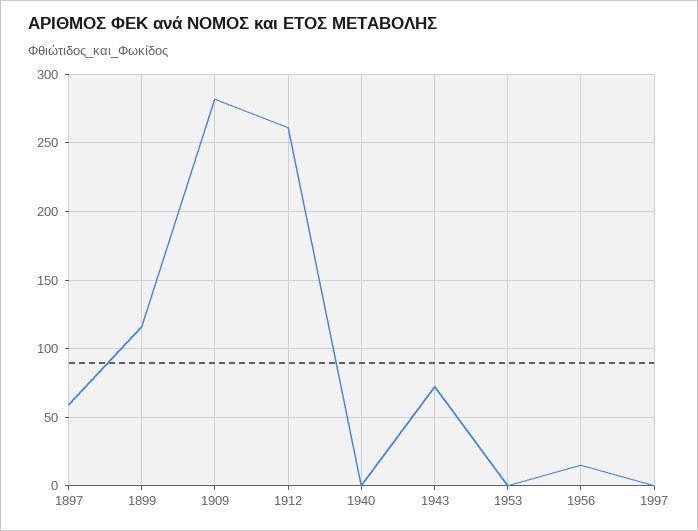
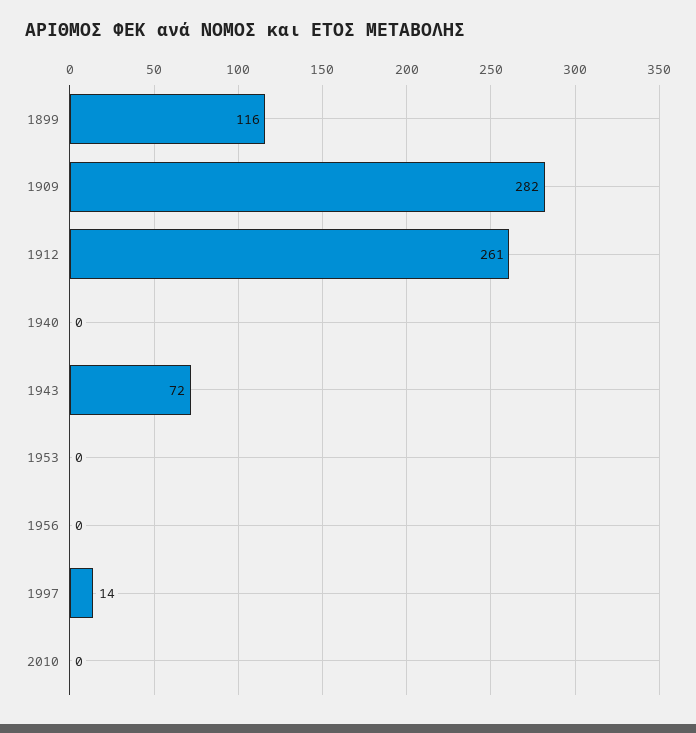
1897: 60 -> none
1956: 15 -> 0
1997: 0 -> 14
2010: none -> 0

